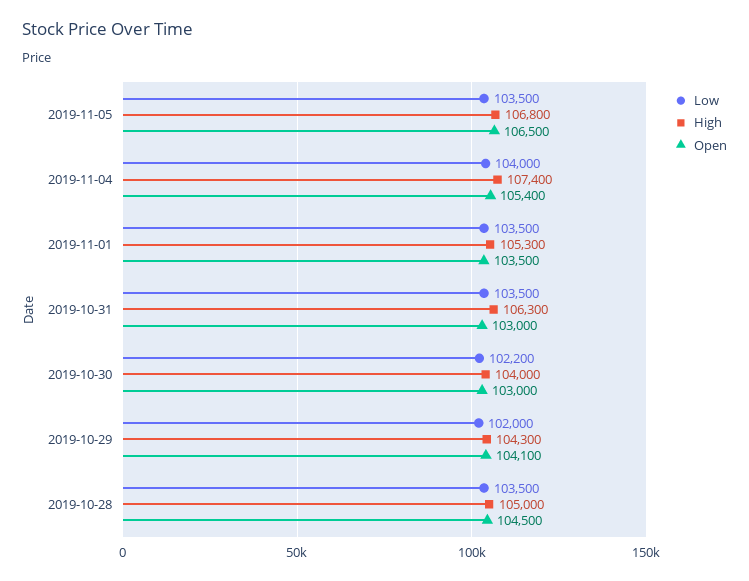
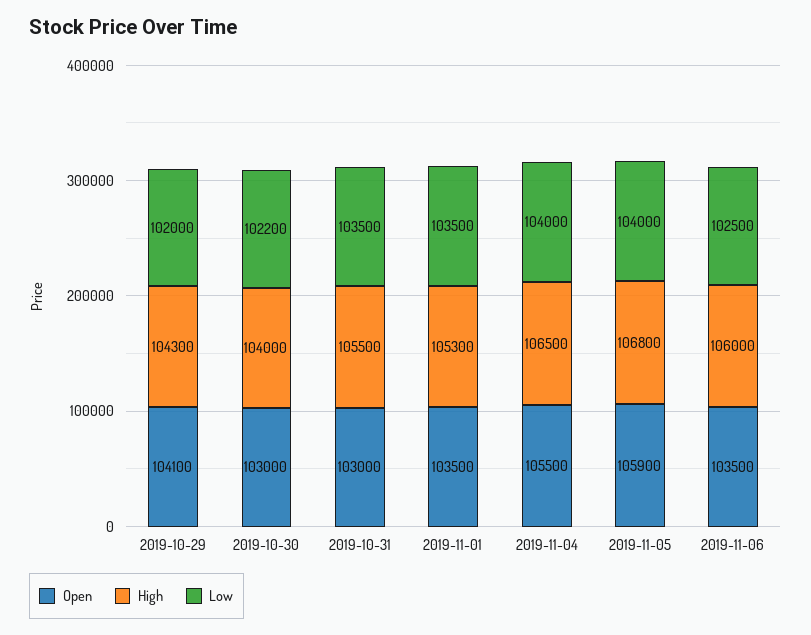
Low, 2019-11-05: 103500 -> 104000
Open, 2019-11-05: 106500 -> 105900
High, 2019-11-04: 107400 -> 106500
Open, 2019-11-04: 105400 -> 105500
High, 2019-10-31: 106300 -> 105500
Low, 2019-10-28: 103500 -> none
High, 2019-10-28: 105000 -> none
Open, 2019-10-28: 104500 -> none
Open, 2019-11-06: none -> 103500
High, 2019-11-06: none -> 106000
Low, 2019-11-06: none -> 102500

